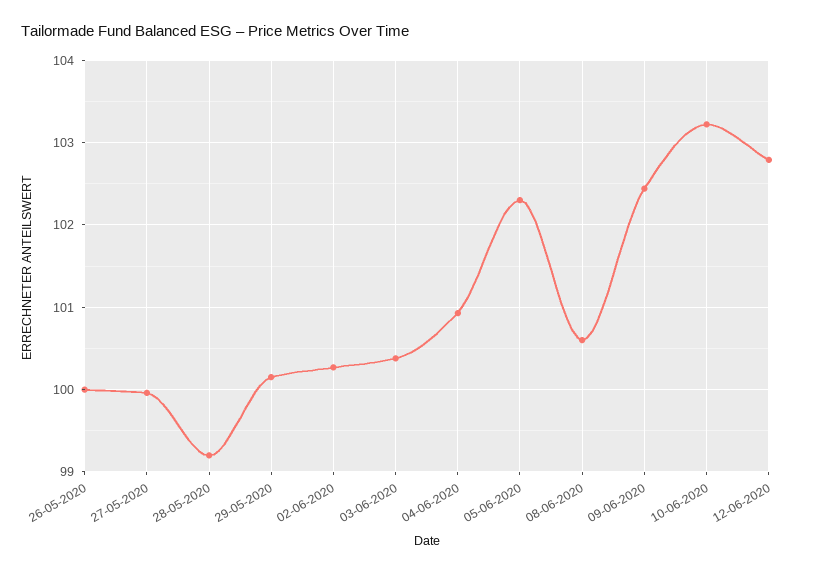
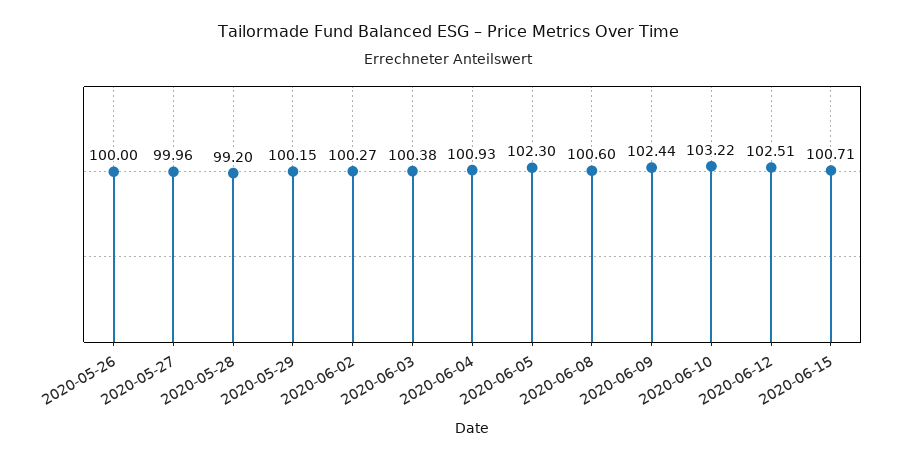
12-06-2020: 102.8 -> 102.51
2020-06-15: none -> 100.71

